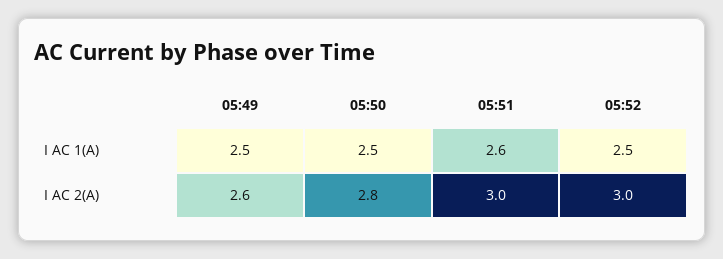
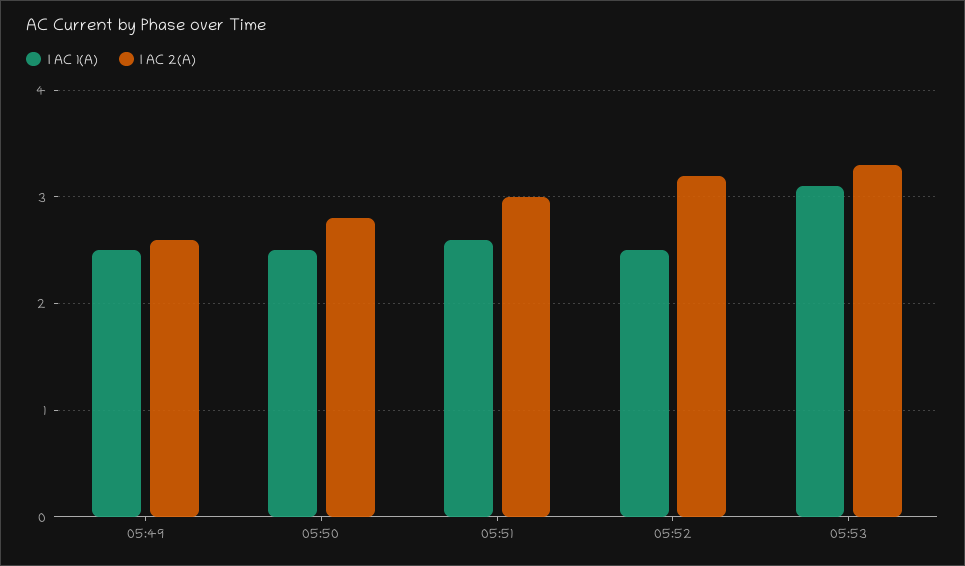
I AC 2(A), 05:52: 3 -> 3.2
I AC 1(A), 05:53: none -> 3.1
I AC 2(A), 05:53: none -> 3.3

